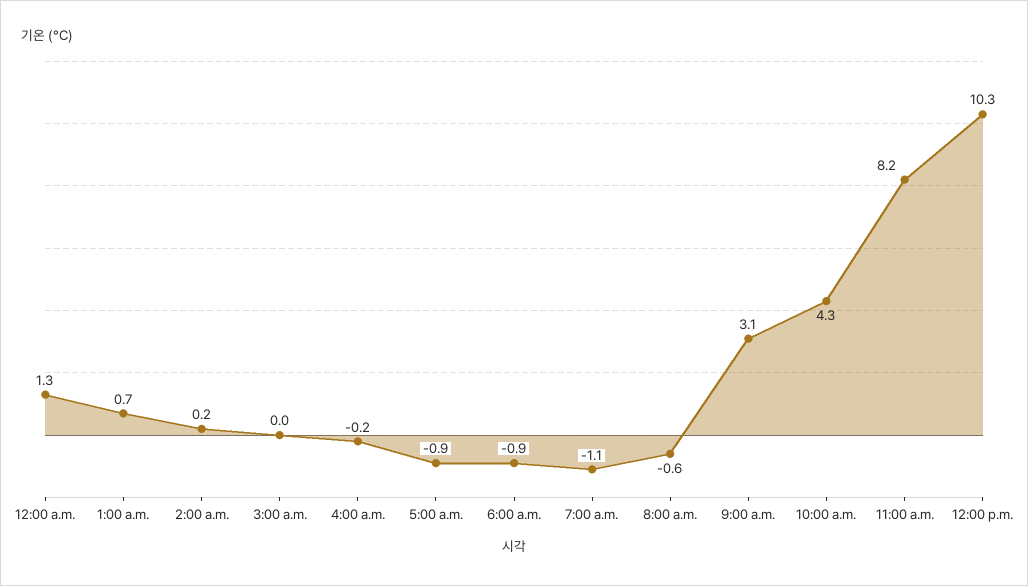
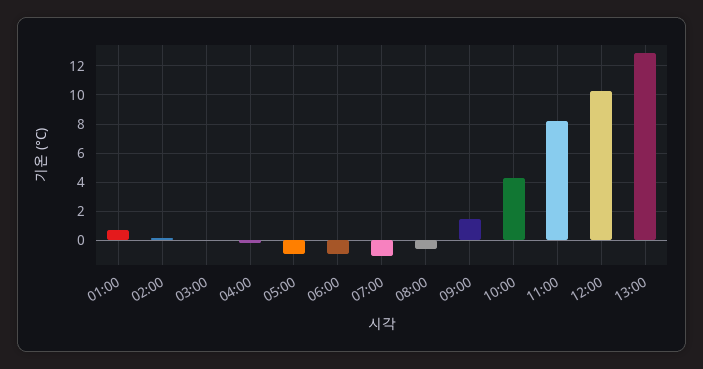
12:00 a.m.: 1.3 -> none
9:00 a.m.: 3.1 -> 1.5
13:00: none -> 13

